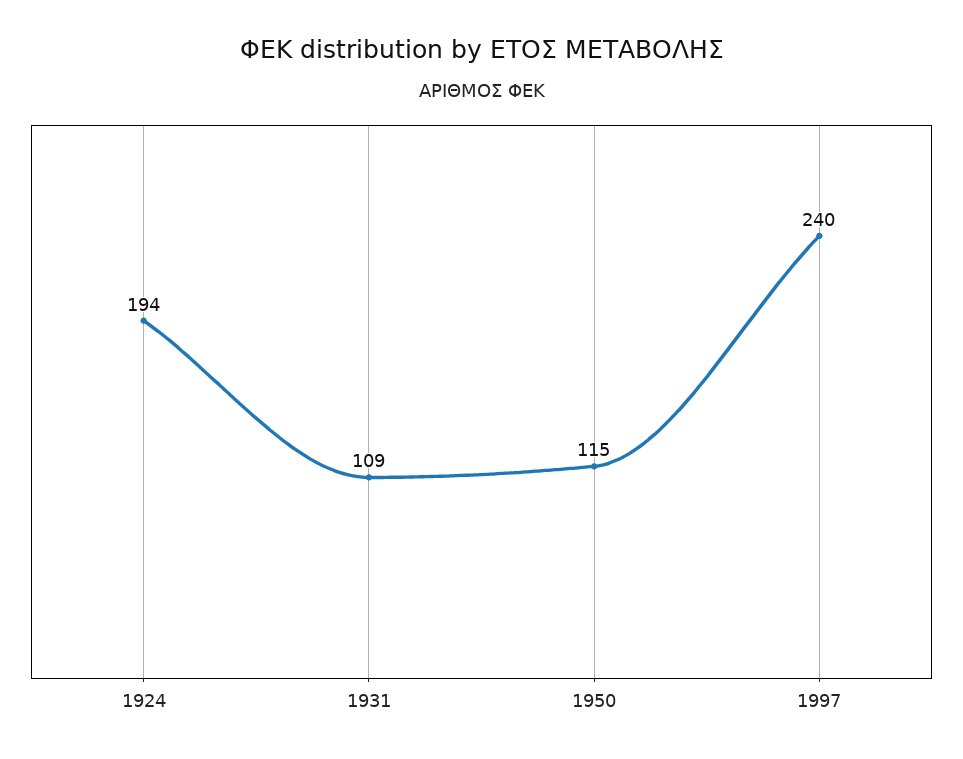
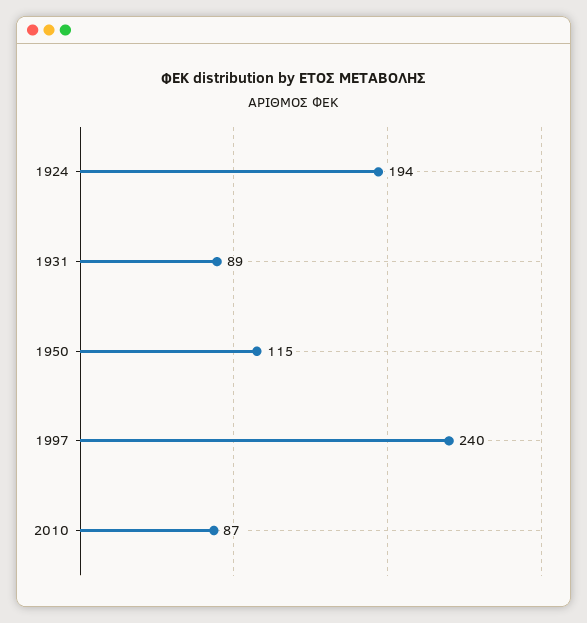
1931: 109 -> 89
2010: none -> 87

